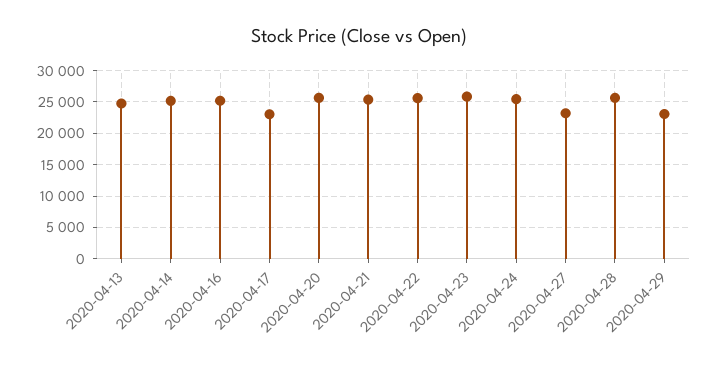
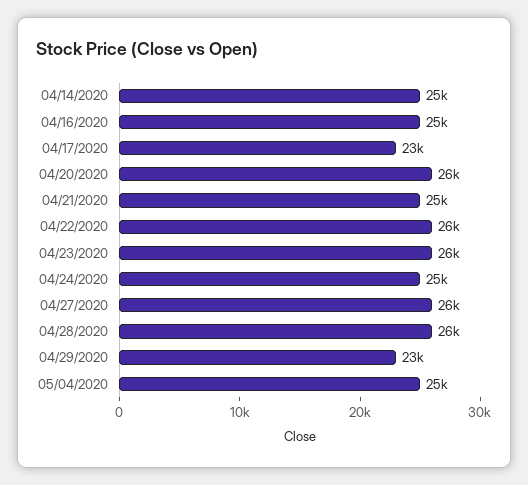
2020-04-13: 25000 -> none
2020-04-27: 23000 -> 26000
05/04/2020: none -> 25000

